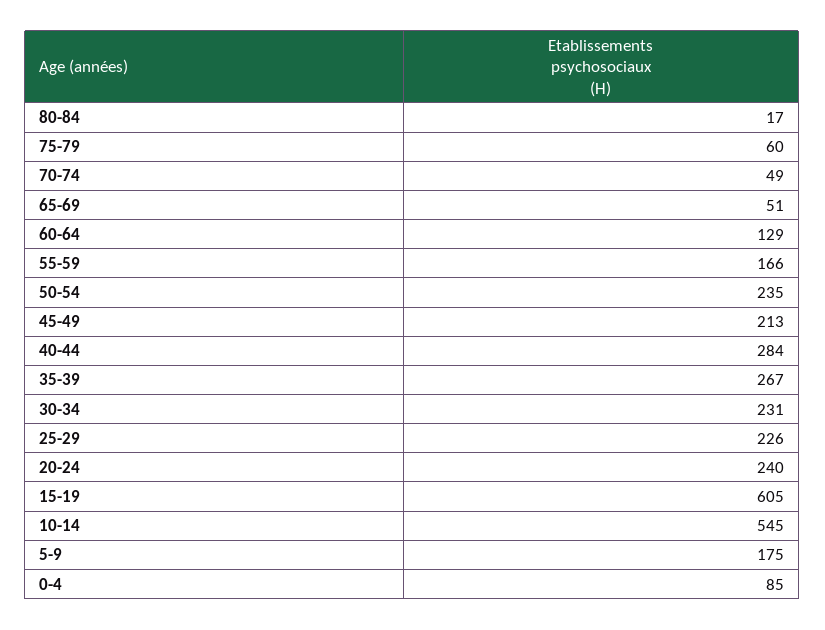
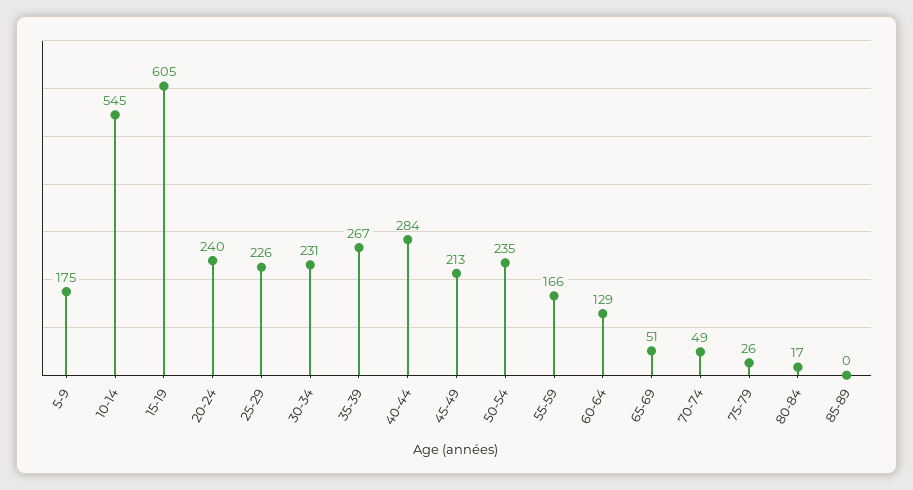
75-79: 60 -> 26
0-4: 85 -> none
85-89: none -> 0

